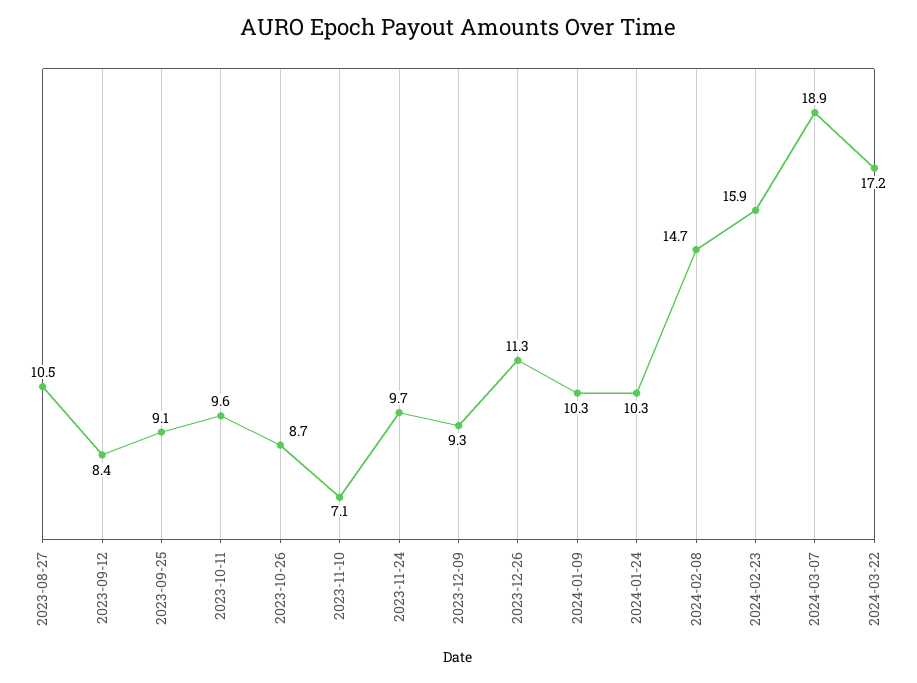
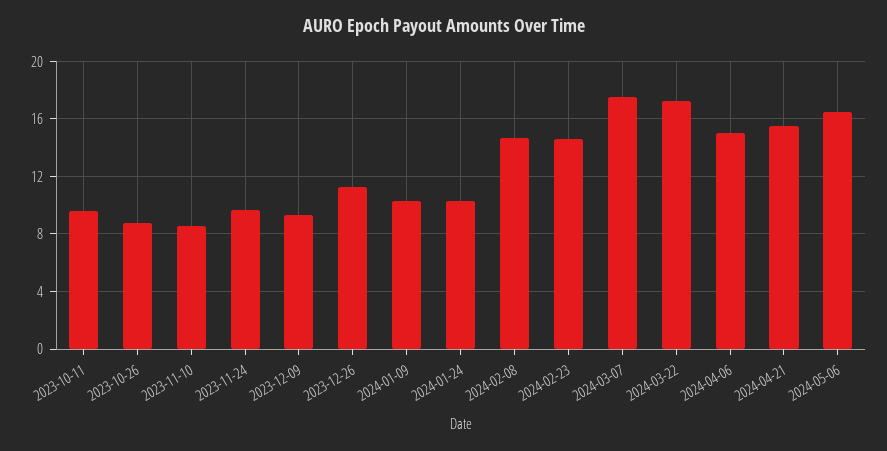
2023-08-27: 10.5 -> none
2023-09-12: 8.4 -> none
2023-09-25: 9.1 -> none
2023-11-10: 7.1 -> 8.5
2024-02-23: 15.9 -> 14.5
2024-03-07: 18.9 -> 17.5
2024-04-06: none -> 15
2024-04-21: none -> 15.5
2024-05-06: none -> 16.5

